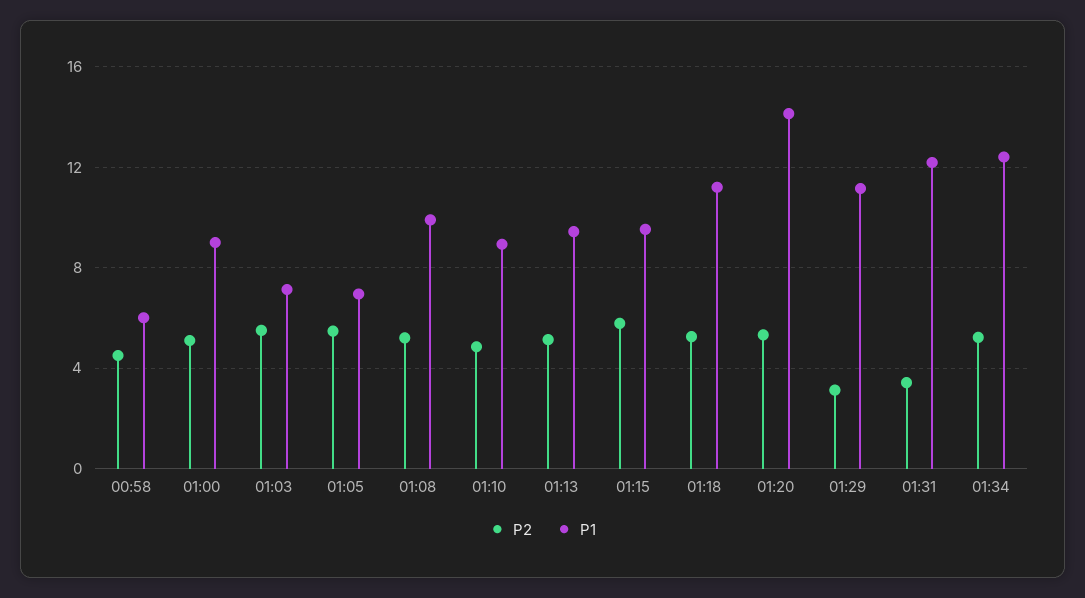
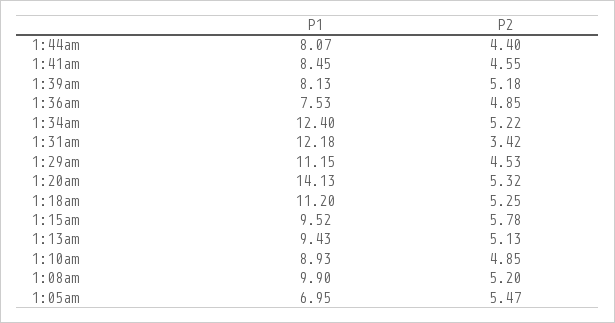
P2, 00:58: 4.5 -> none
P1, 00:58: 6 -> none
P2, 01:00: 5 -> none
P1, 01:00: 9 -> none
P2, 01:03: 5.5 -> none
P1, 01:03: 7 -> none
P2, 01:29: 3 -> 4.53
P1, 1:44am: none -> 8.07
P2, 1:44am: none -> 4.4
P1, 1:41am: none -> 8.45
P2, 1:41am: none -> 4.55
P1, 1:39am: none -> 8.13
P2, 1:39am: none -> 5.18
P1, 1:36am: none -> 7.53
P2, 1:36am: none -> 4.85

